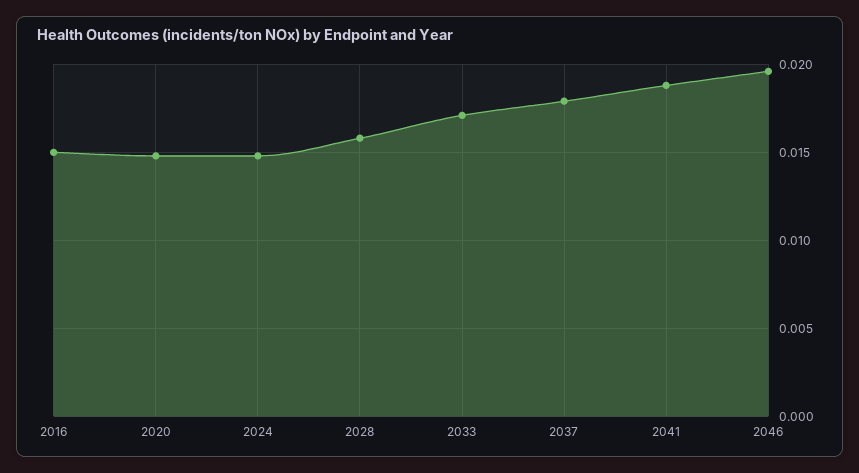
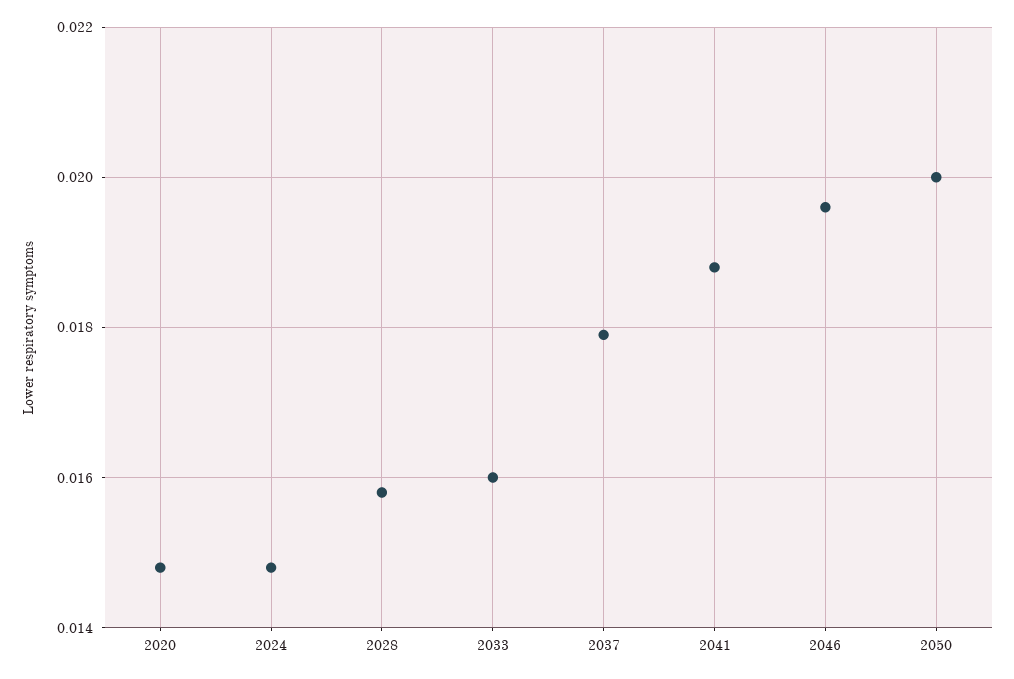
2016: 0.015 -> none
2033: 0.017 -> 0.016
2050: none -> 0.02

